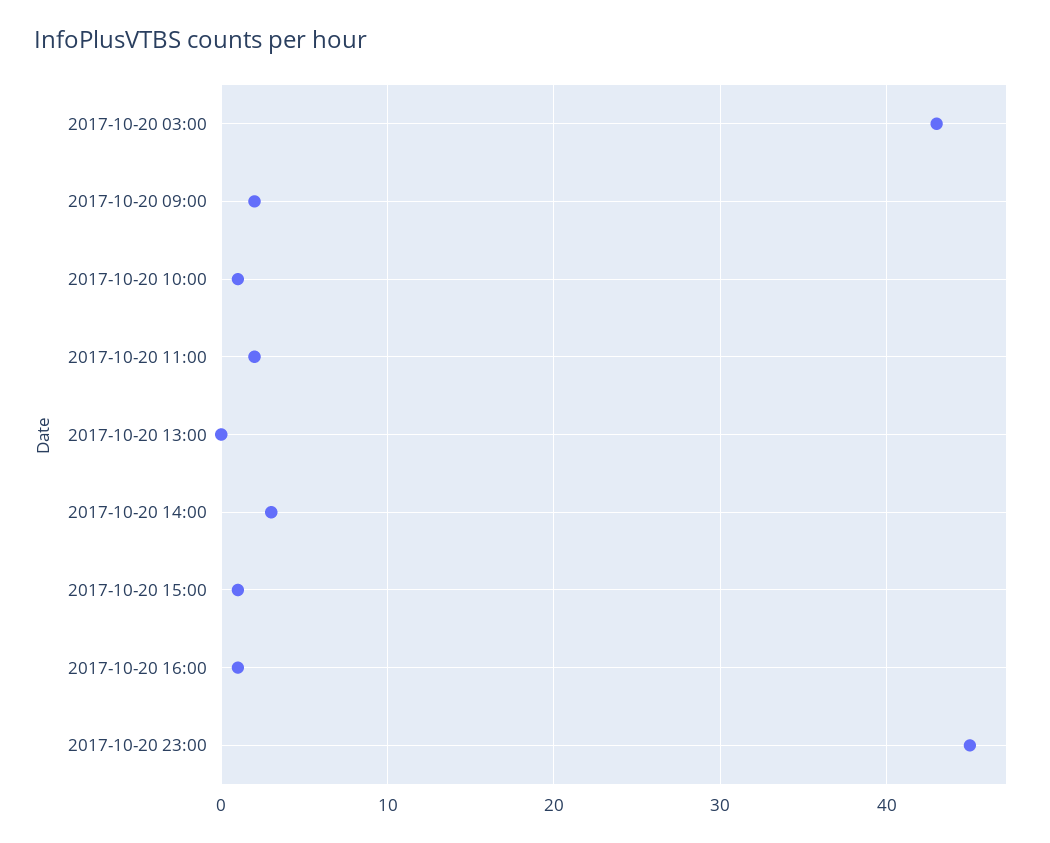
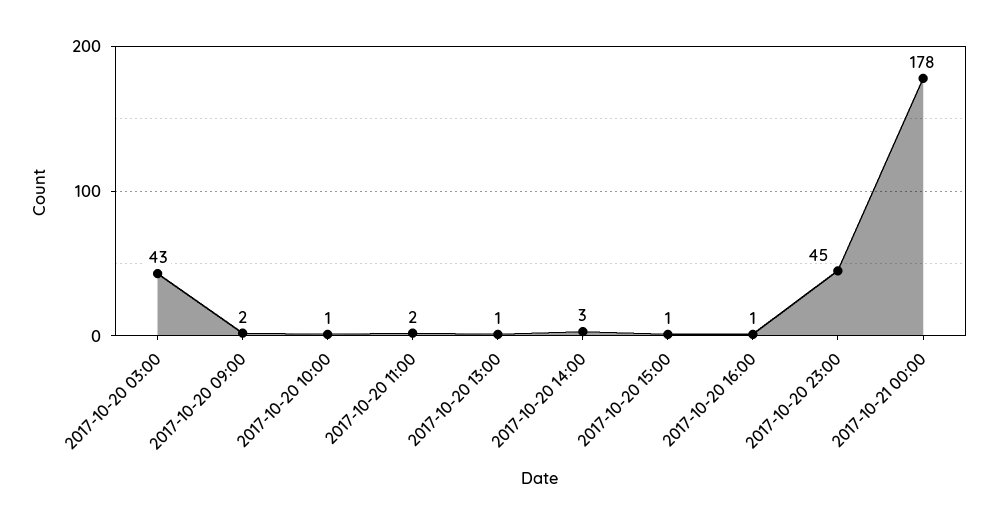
2017-10-20 13:00: 0 -> 1
2017-10-21 00:00: none -> 178

